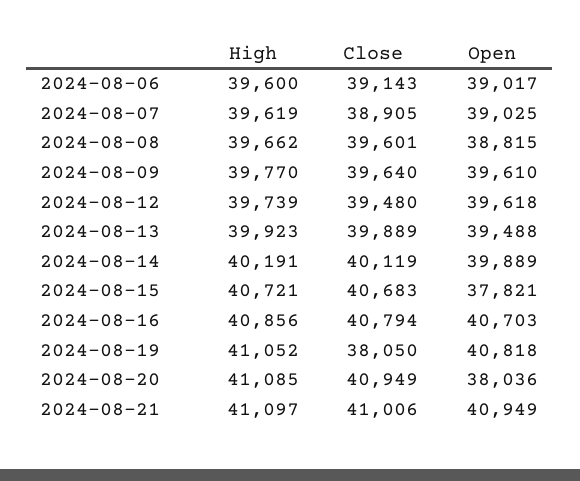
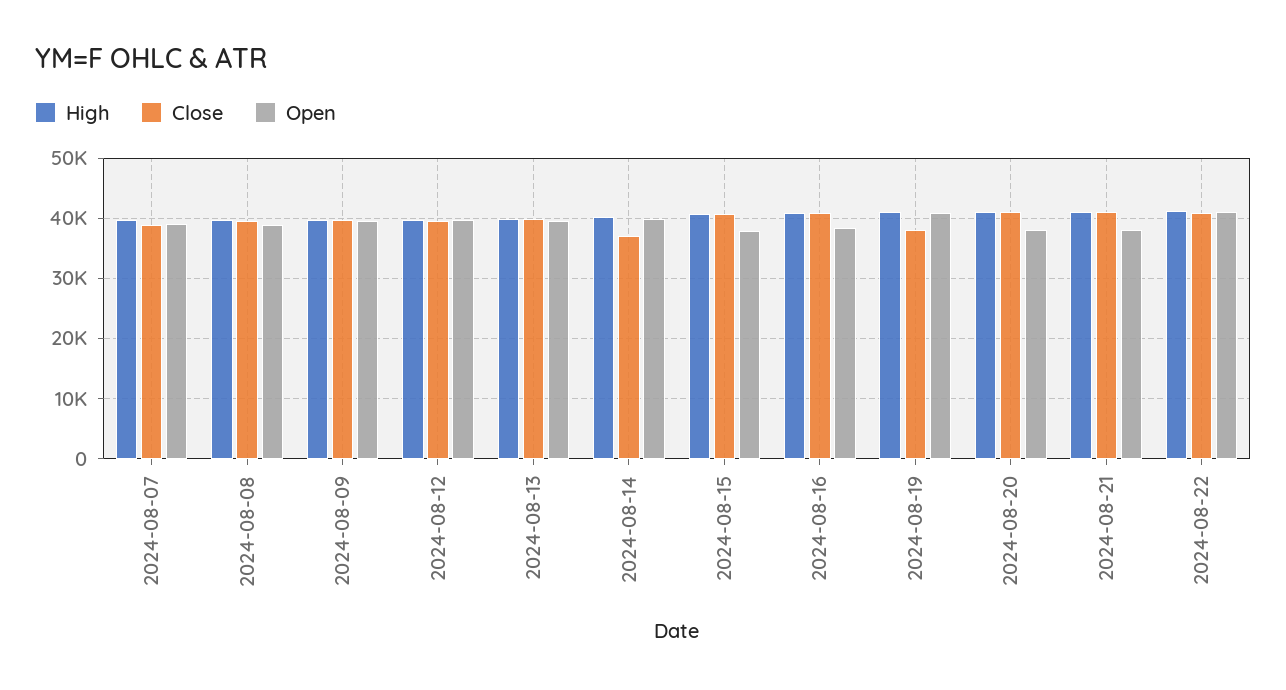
High, 2024-08-06: 39600 -> none
Close, 2024-08-06: 39143 -> none
Open, 2024-08-06: 39017 -> none
Close, 2024-08-14: 40119 -> 37000
Open, 2024-08-16: 40703 -> 38000
Open, 2024-08-21: 40949 -> 38000
High, 2024-08-22: none -> 41000
Close, 2024-08-22: none -> 41000
Open, 2024-08-22: none -> 41000

